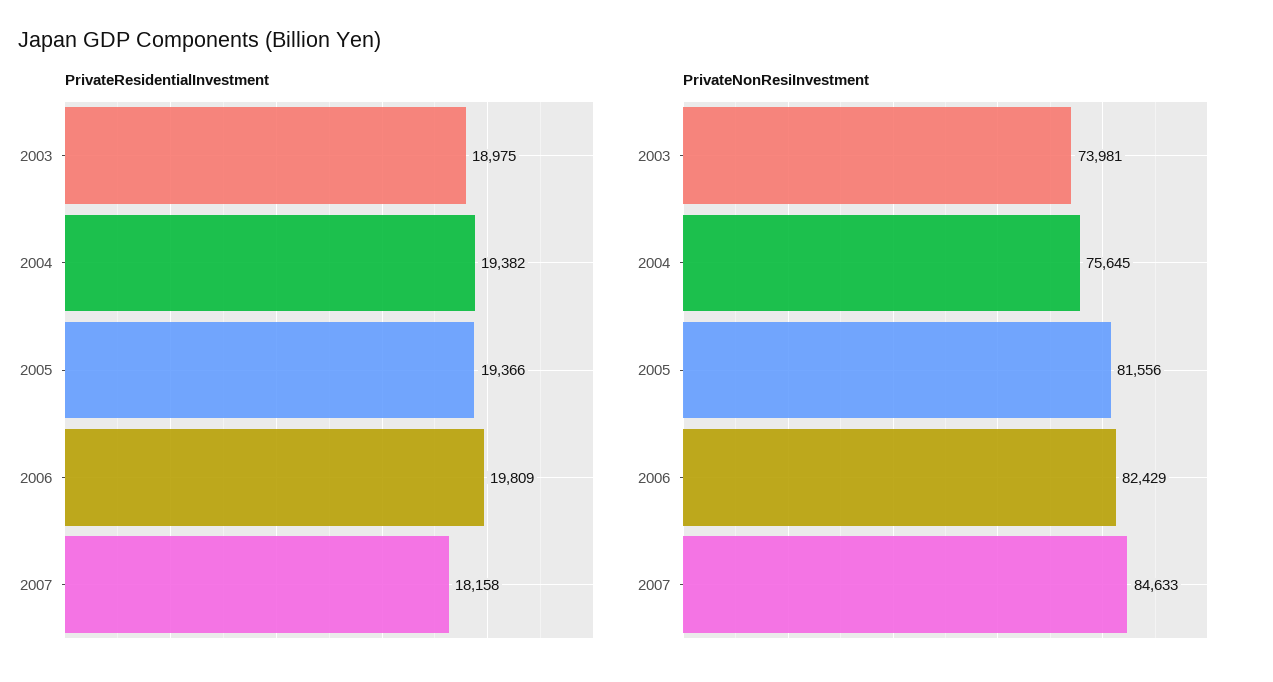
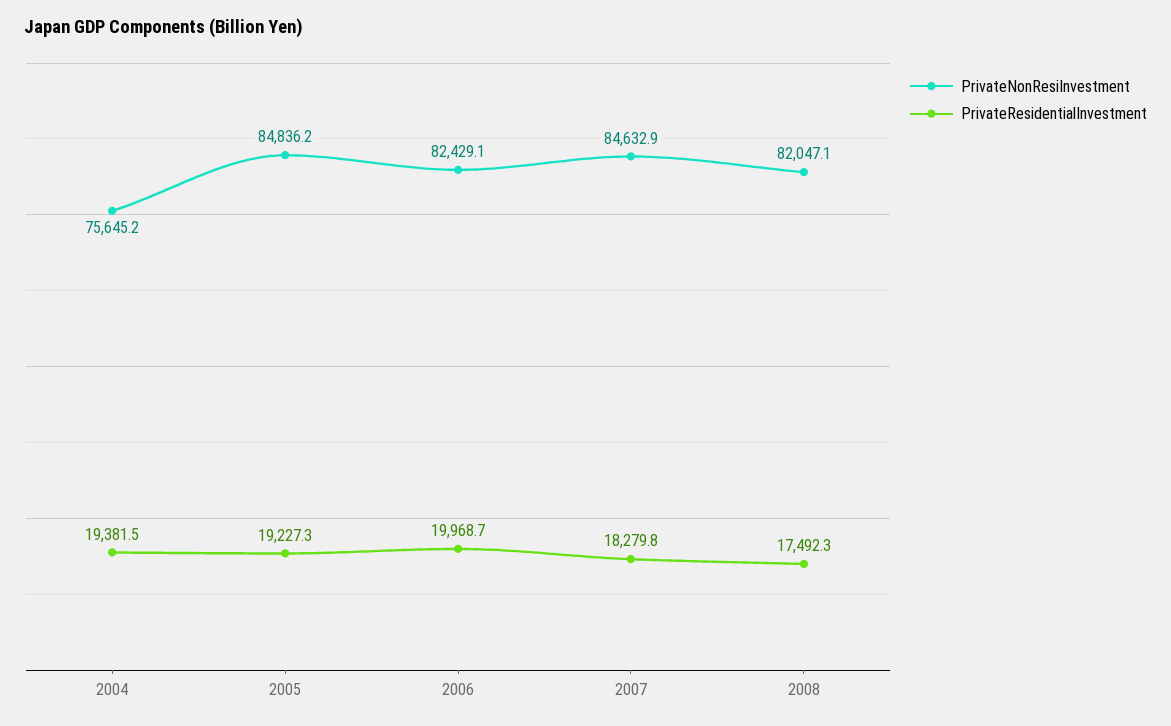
PrivateResidentialInvestment, 2003: 18975 -> none
PrivateResidentialInvestment, 2005: 19366 -> 19227.3
PrivateResidentialInvestment, 2006: 19809 -> 19968.7
PrivateResidentialInvestment, 2007: 18158 -> 18279.8
PrivateNonResiInvestment, 2003: 73981 -> none
PrivateNonResiInvestment, 2005: 81556 -> 84836.2
PrivateNonResiInvestment, 2008: none -> 82047.1
PrivateResidentialInvestment, 2008: none -> 17492.3

